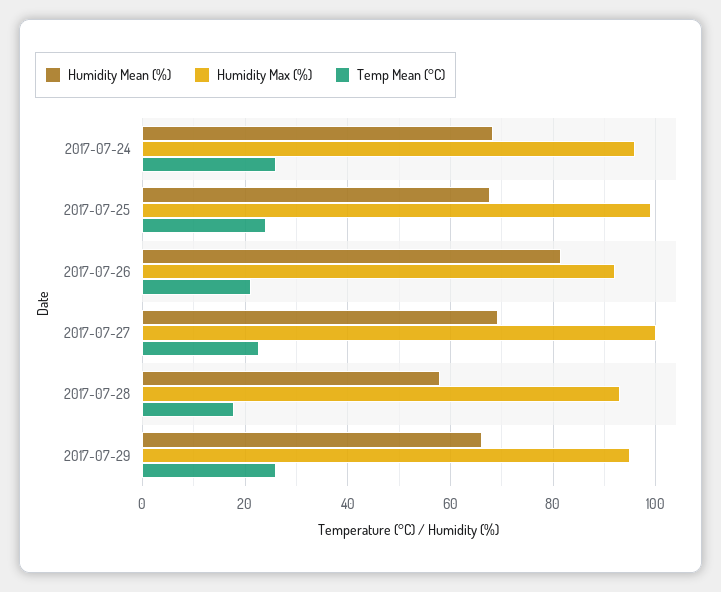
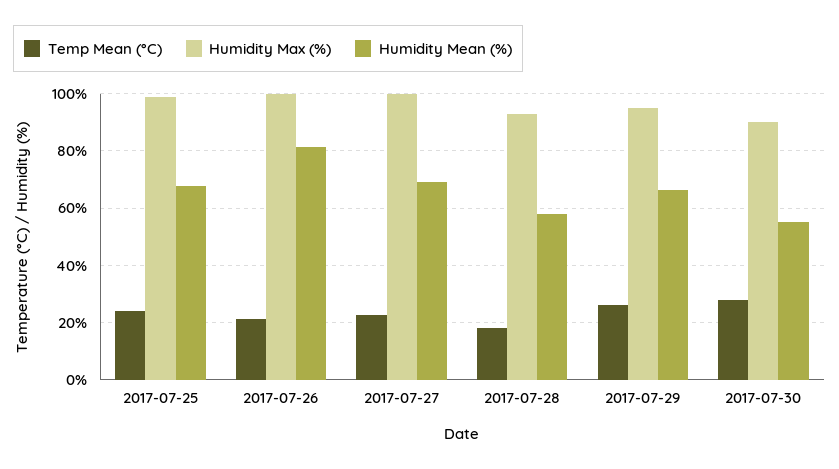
Humidity Mean (%), 2017-07-24: 68 -> none
Humidity Max (%), 2017-07-24: 96 -> none
Temp Mean (°C), 2017-07-24: 26 -> none
Humidity Max (%), 2017-07-26: 92 -> 100
Temp Mean (°C), 2017-07-30: none -> 27.5
Humidity Max (%), 2017-07-30: none -> 90
Humidity Mean (%), 2017-07-30: none -> 55

